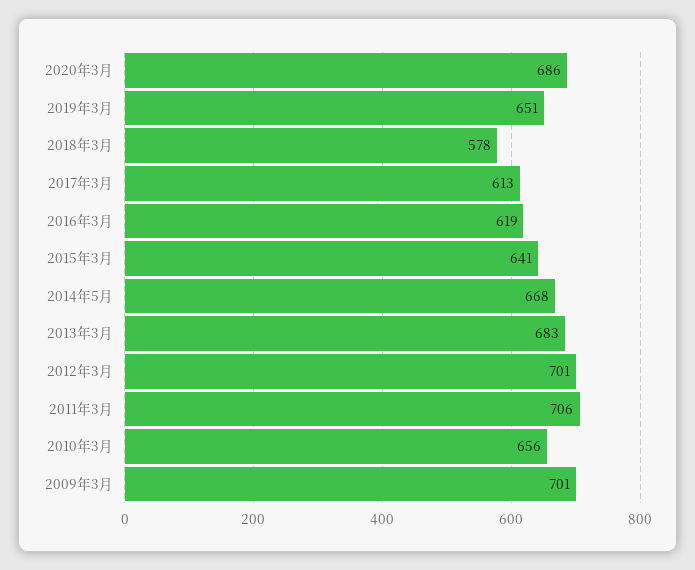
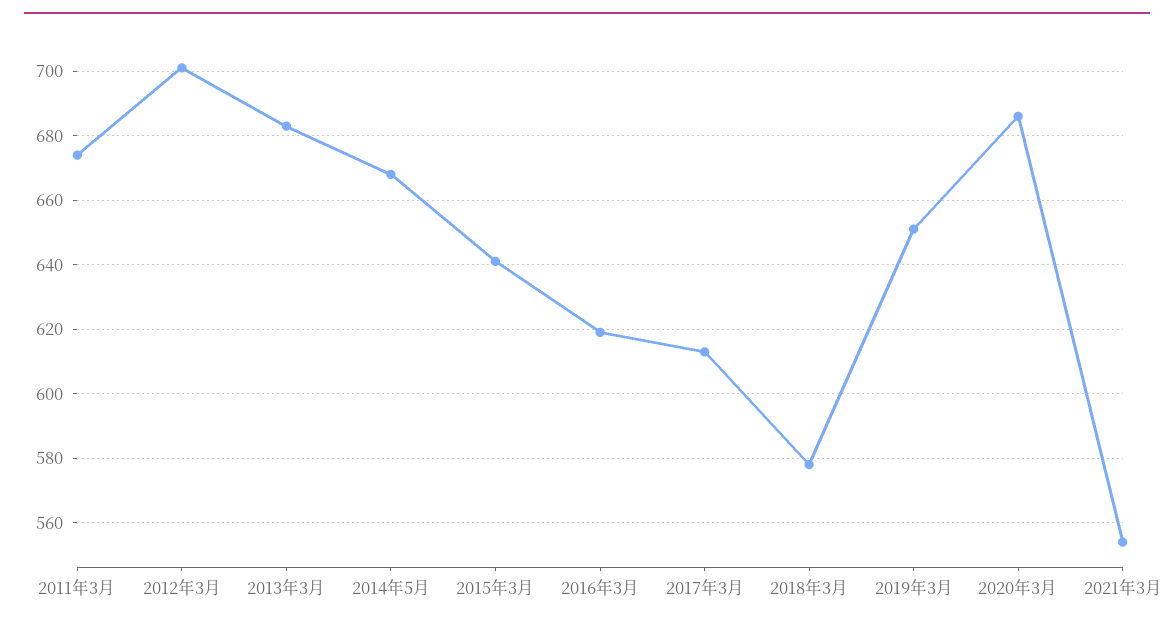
2011年3月: 706 -> 675
2010年3月: 656 -> none
2009年3月: 701 -> none
2021年3月: none -> 555

